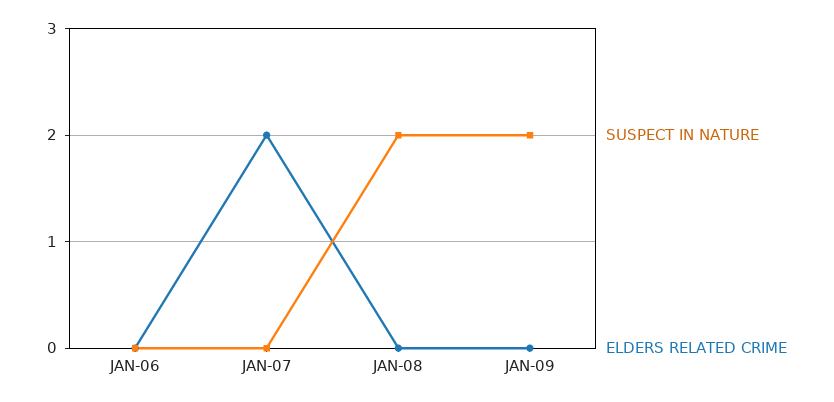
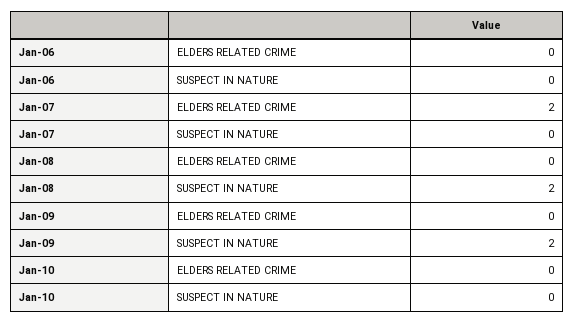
ELDERS RELATED CRIME, Jan-10: none -> 0
SUSPECT IN NATURE, Jan-10: none -> 0

